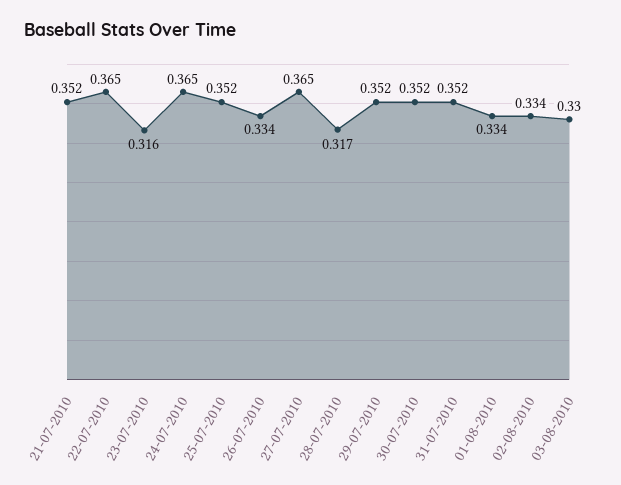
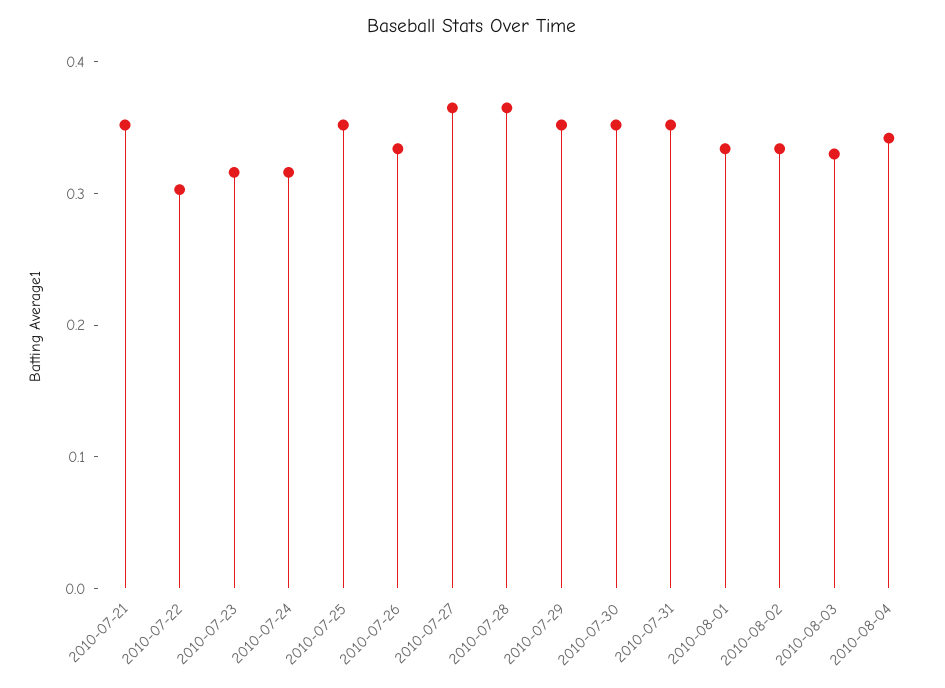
22-07-2010: 0.365 -> 0.3
24-07-2010: 0.365 -> 0.32
28-07-2010: 0.317 -> 0.36
2010-08-04: none -> 0.34

